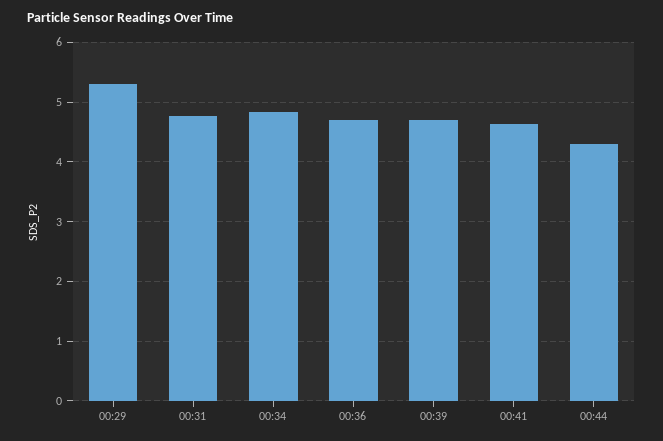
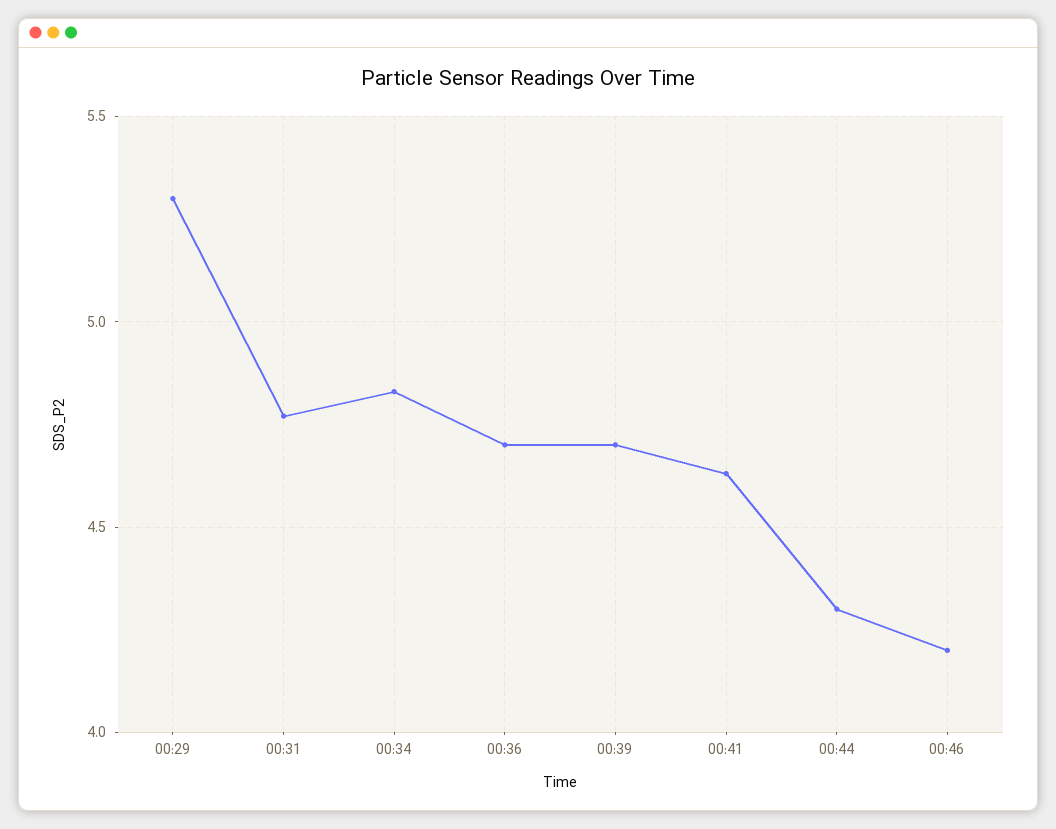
00:46: none -> 4.2

